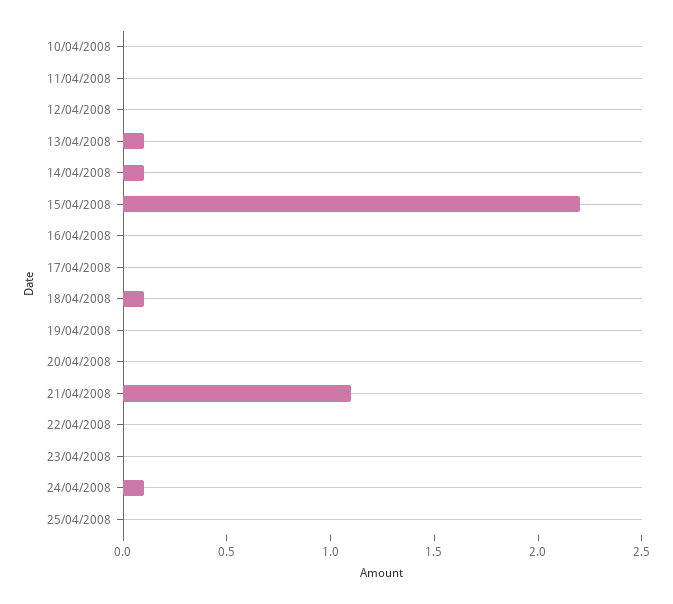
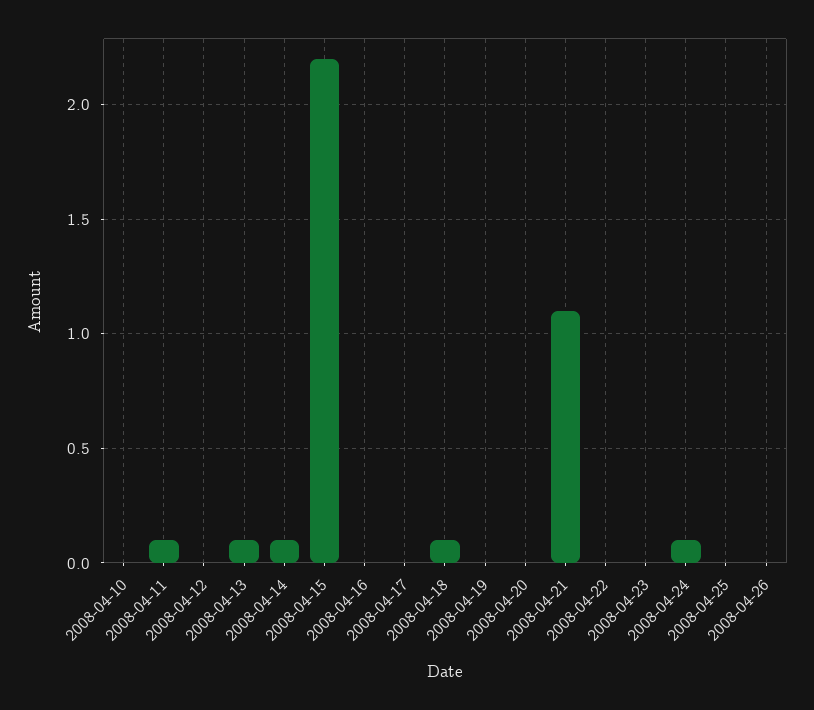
11/04/2008: 0 -> 0.1
2008-04-26: none -> 0

